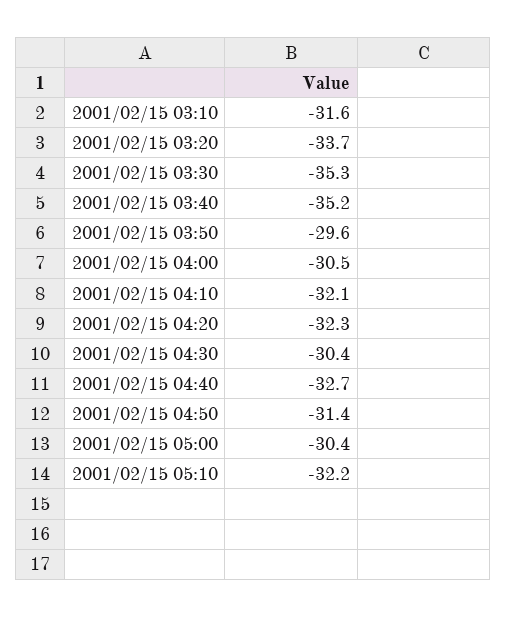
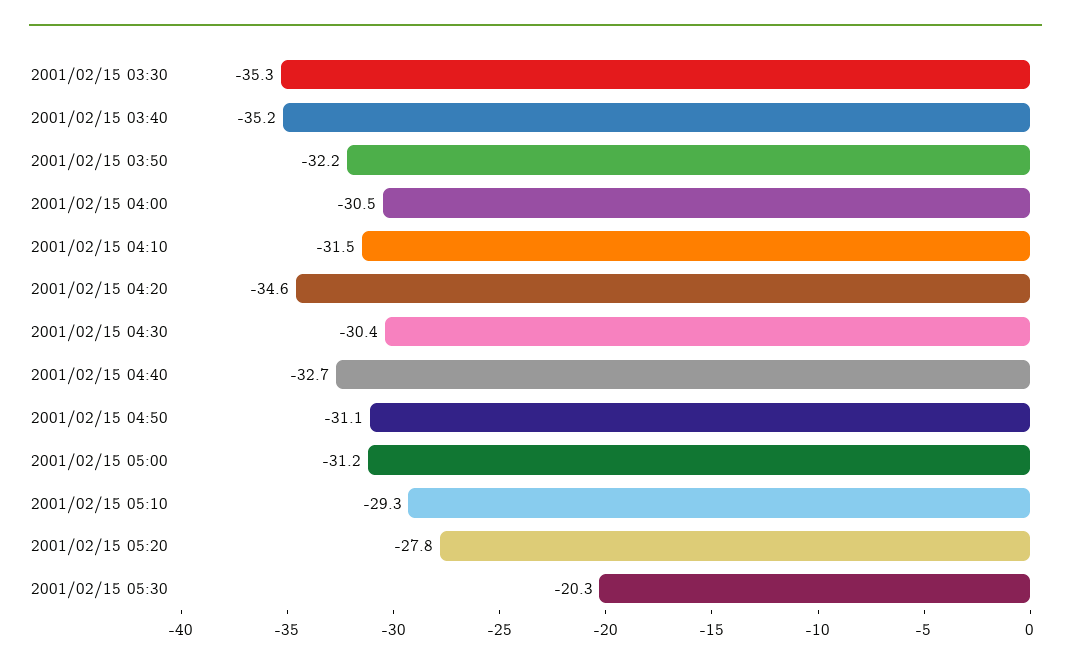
2001/02/15 03:10: -31.6 -> none
2001/02/15 03:20: -33.7 -> none
2001/02/15 03:50: -29.6 -> -32.2
2001/02/15 04:10: -32.1 -> -31.5
2001/02/15 04:20: -32.3 -> -34.6
2001/02/15 04:50: -31.4 -> -31.1
2001/02/15 05:00: -30.4 -> -31.2
2001/02/15 05:10: -32.2 -> -29.3
2001/02/15 05:20: none -> -27.8
2001/02/15 05:30: none -> -20.3

